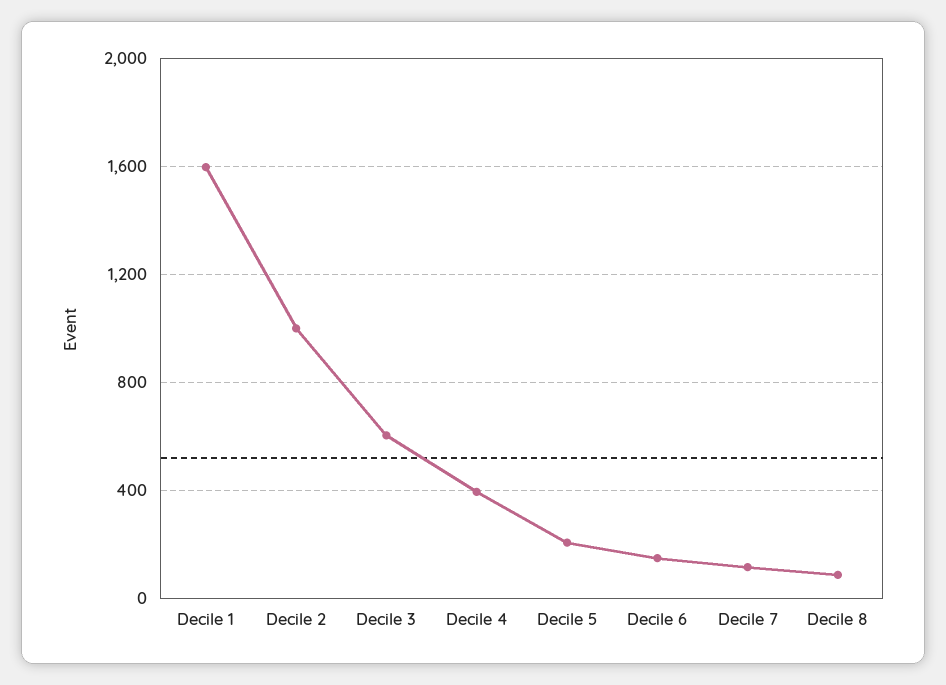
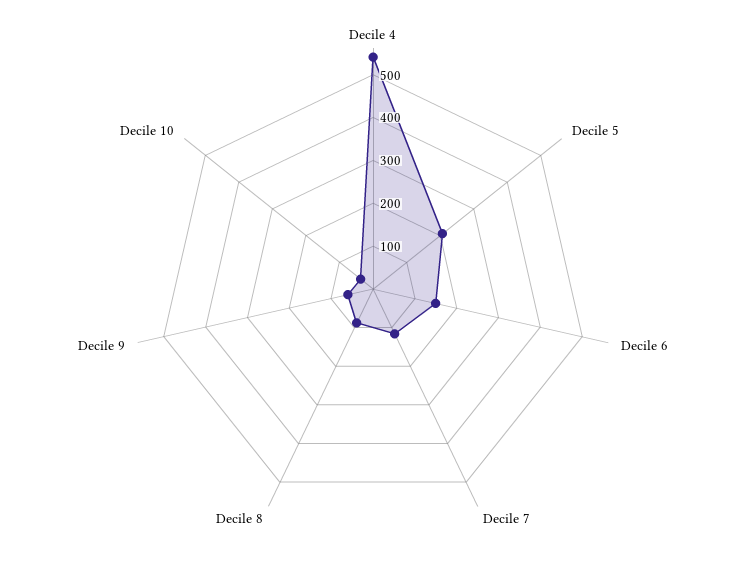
Decile 1: 1600 -> none
Decile 2: 1000 -> none
Decile 3: 600 -> none
Decile 4: 400 -> 540
Decile 9: none -> 60
Decile 10: none -> 40

